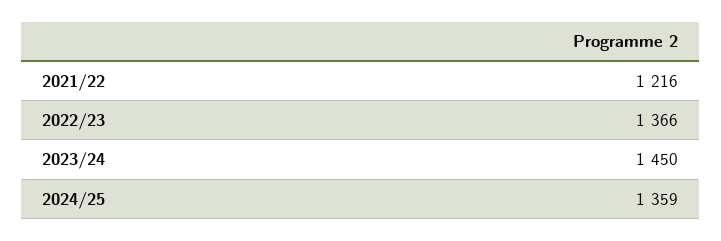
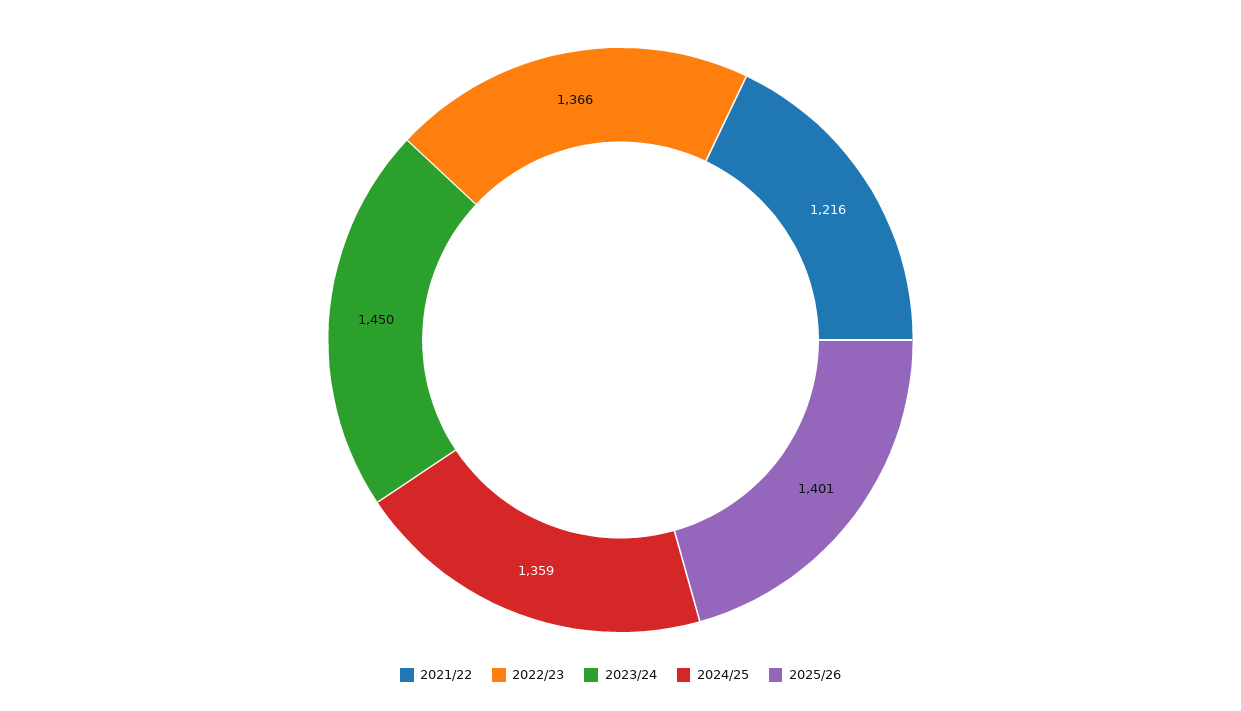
2025/26: none -> 1401

